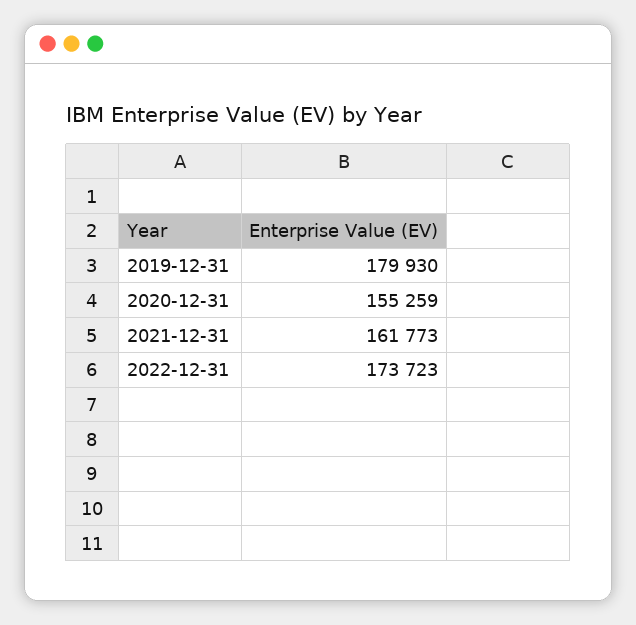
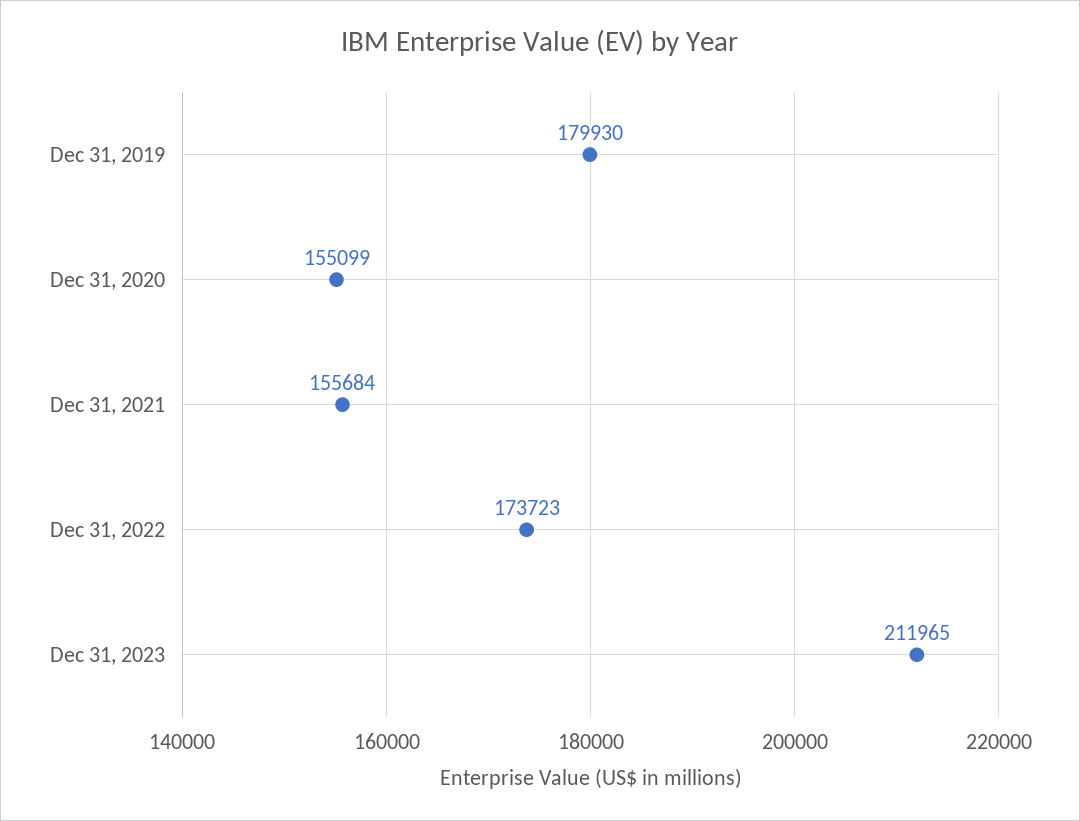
2020-12-31: 155259 -> 155099
2021-12-31: 161773 -> 155684
Dec 31, 2023: none -> 211965

